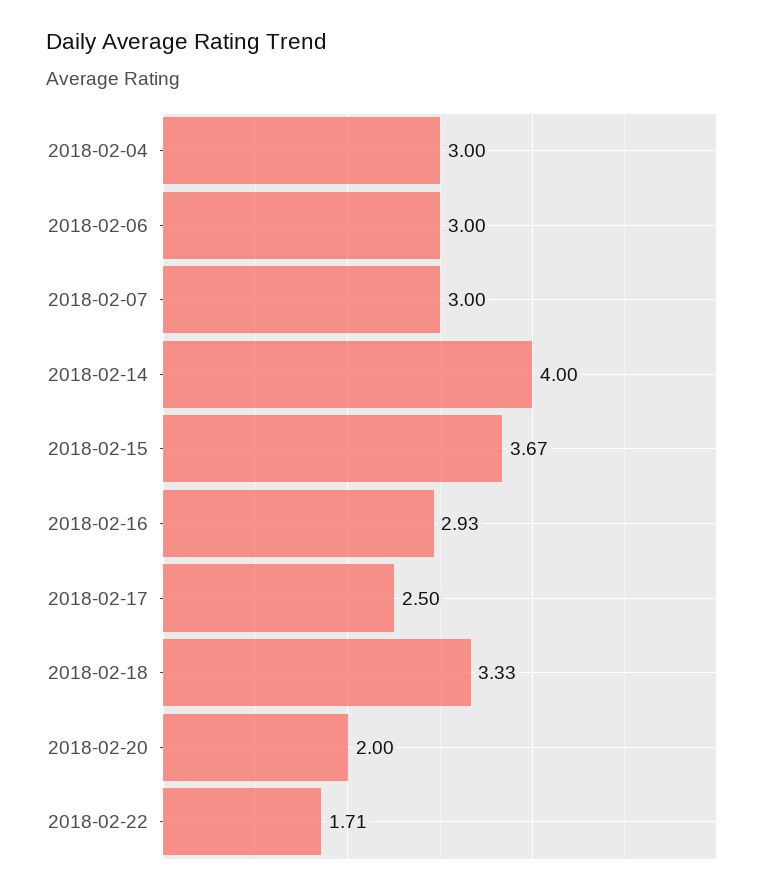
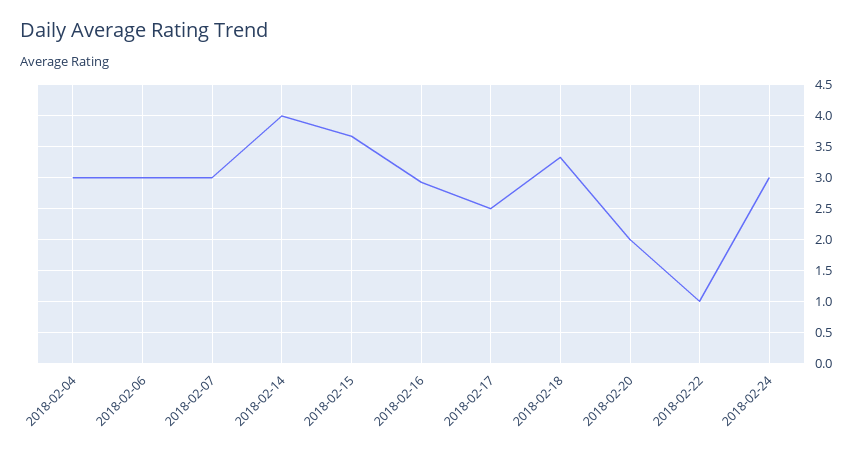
2018-02-22: 1.71 -> 1
2018-02-24: none -> 3

